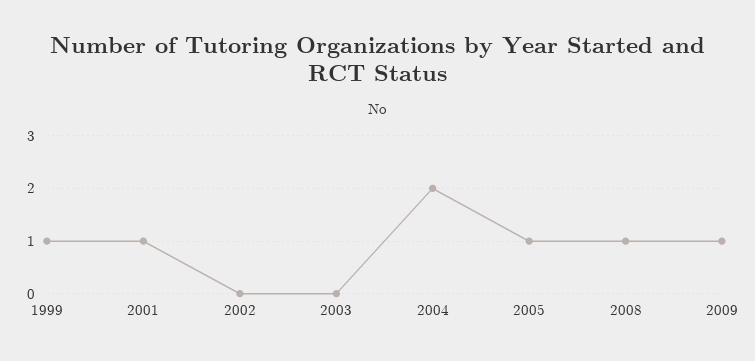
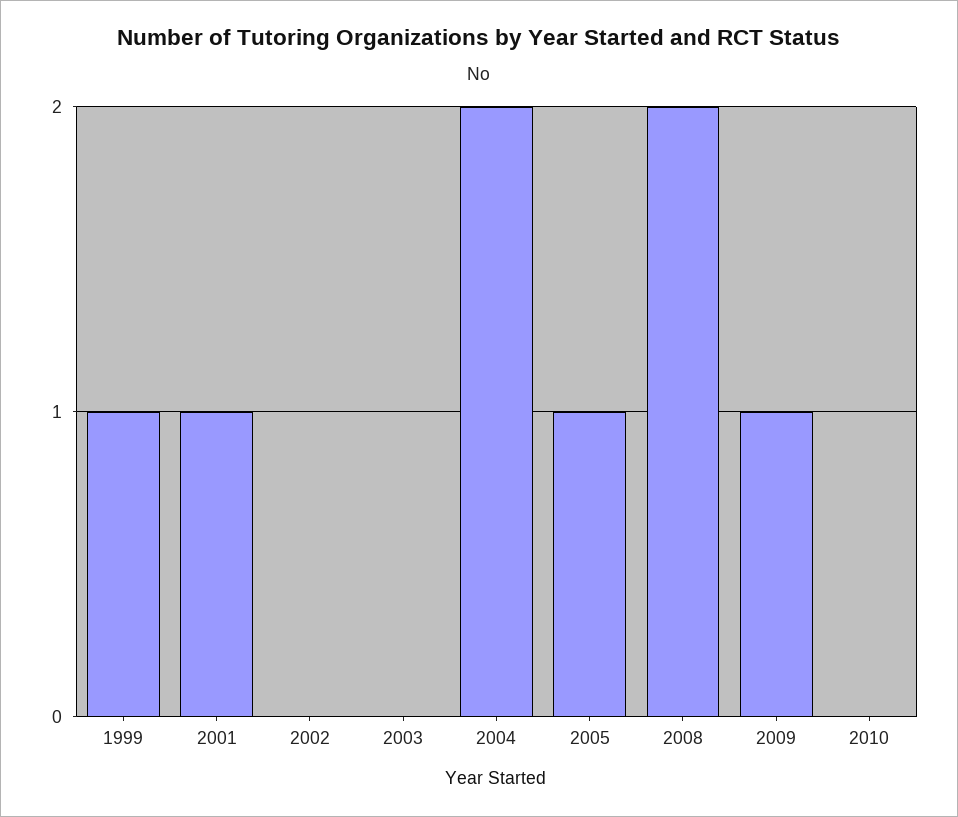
2008: 1 -> 2
2010: none -> 0

